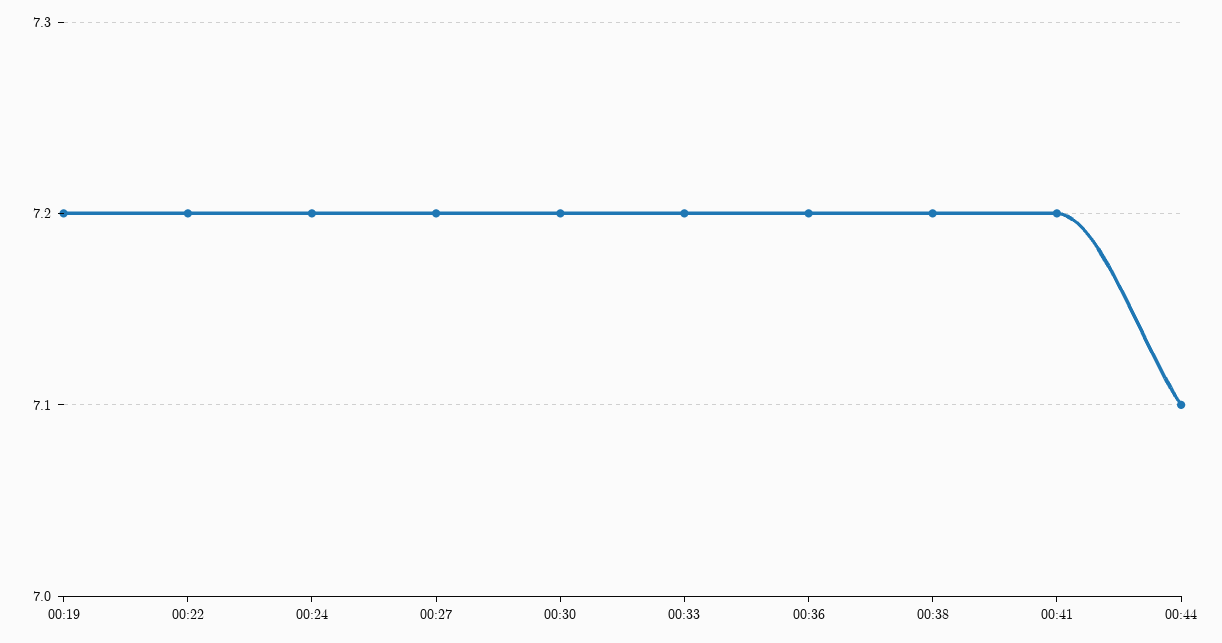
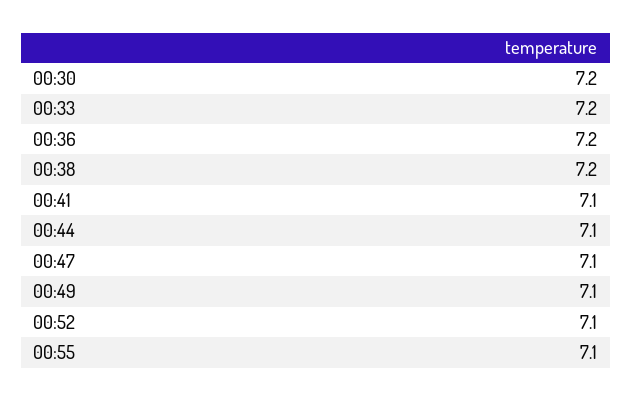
00:19: 7.2 -> none
00:22: 7.2 -> none
00:24: 7.2 -> none
00:27: 7.2 -> none
00:41: 7.2 -> 7.1
00:47: none -> 7.1
00:49: none -> 7.1
00:52: none -> 7.1
00:55: none -> 7.1

